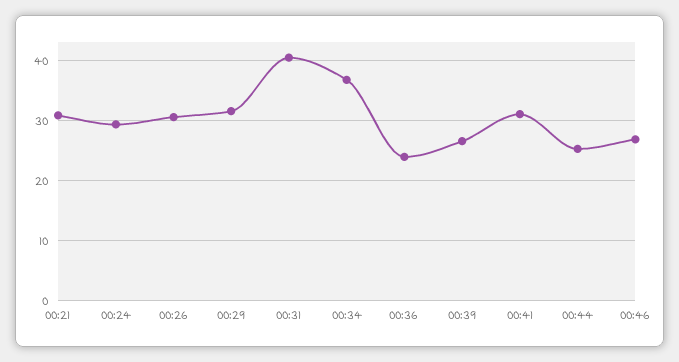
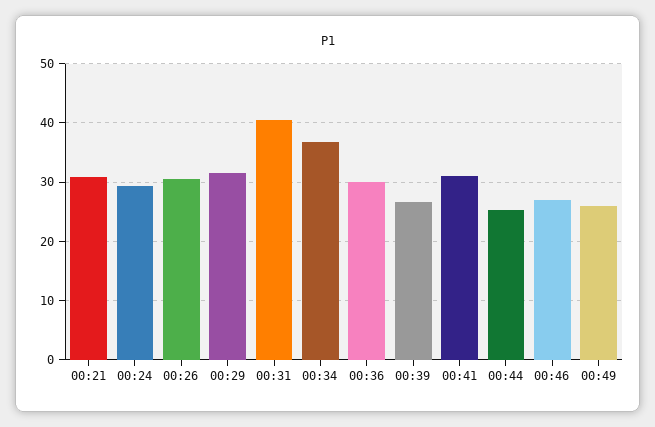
00:36: 24 -> 30
00:49: none -> 26

